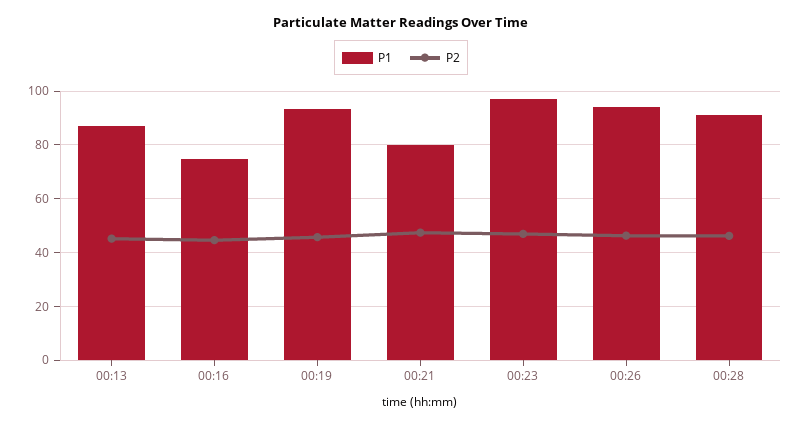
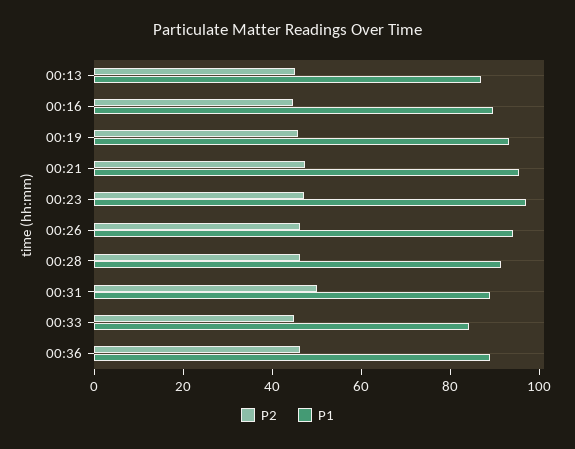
P1, 00:16: 75 -> 90
P1, 00:21: 80 -> 95
P2, 00:31: none -> 50
P1, 00:31: none -> 90
P2, 00:33: none -> 45
P1, 00:33: none -> 85
P2, 00:36: none -> 45
P1, 00:36: none -> 90

